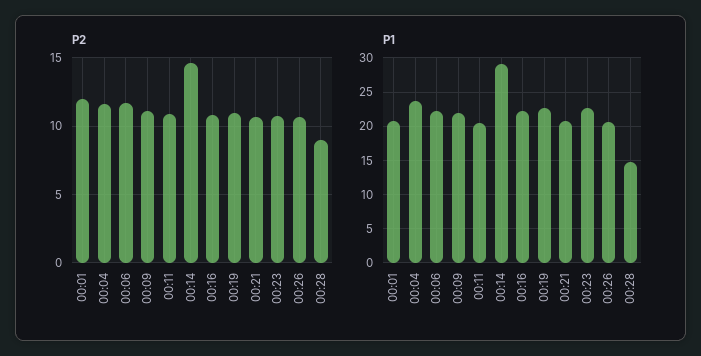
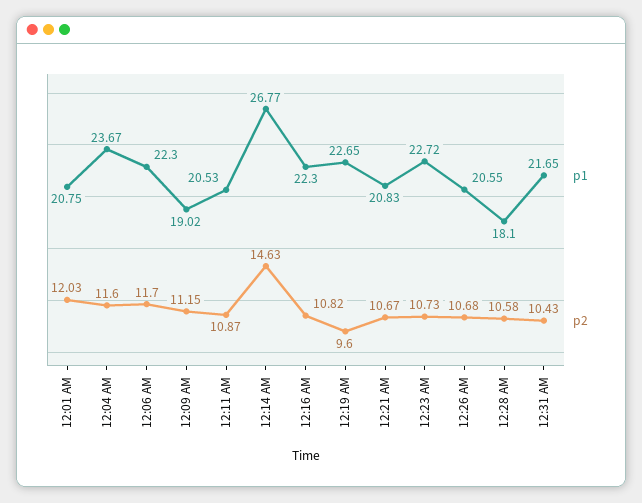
P2, 00:19: 11 -> 9.6
P2, 00:28: 9 -> 10.58
P1, 00:09: 22 -> 19.02
P1, 00:14: 29 -> 26.77
P1, 00:28: 15 -> 18.1
P1, 12:31 AM: none -> 21.65
P2, 12:31 AM: none -> 10.43

